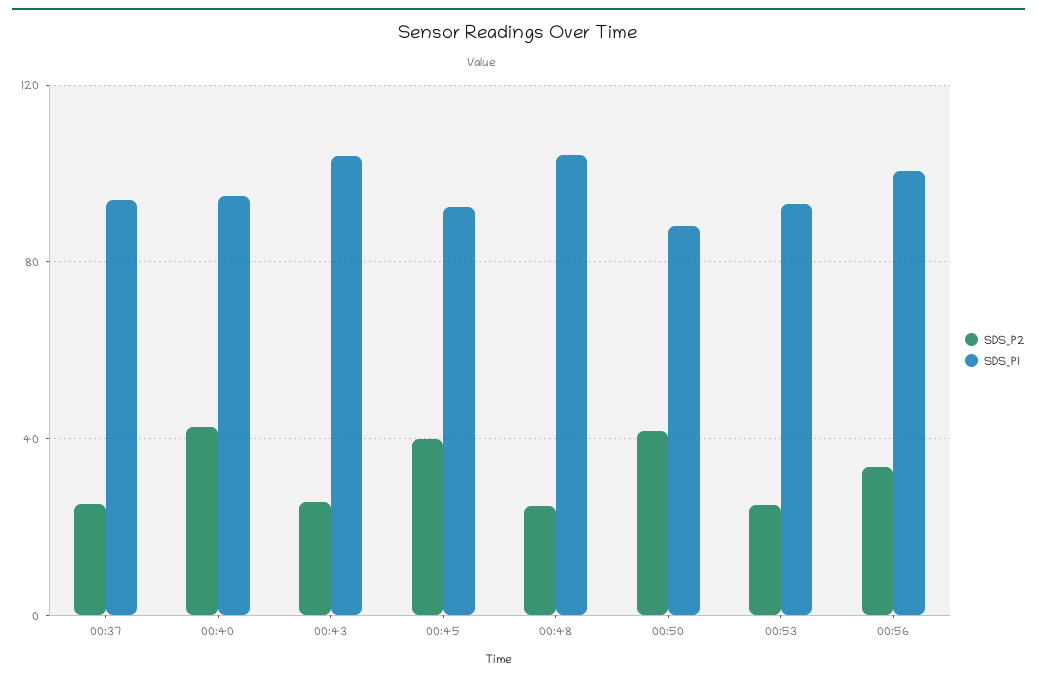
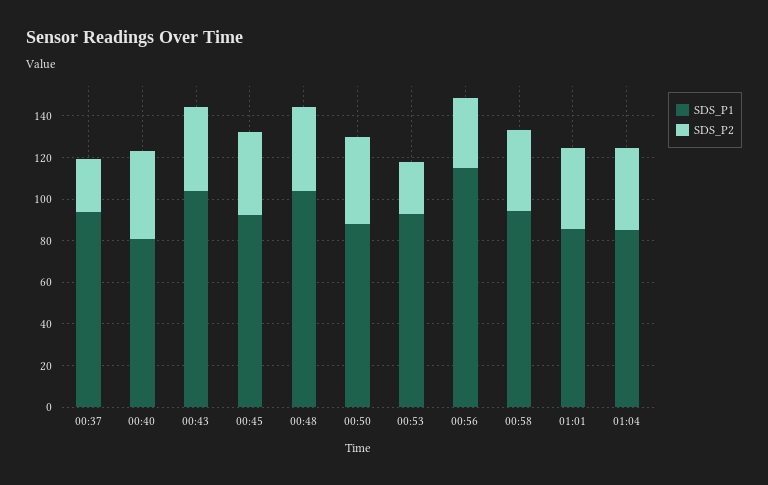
SDS_P1, 00:40: 95 -> 80
SDS_P2, 00:43: 25 -> 40
SDS_P2, 00:48: 25 -> 40
SDS_P1, 00:56: 100 -> 115
SDS_P1, 00:58: none -> 95
SDS_P2, 00:58: none -> 40
SDS_P1, 01:01: none -> 85
SDS_P2, 01:01: none -> 40
SDS_P1, 01:04: none -> 85
SDS_P2, 01:04: none -> 40

